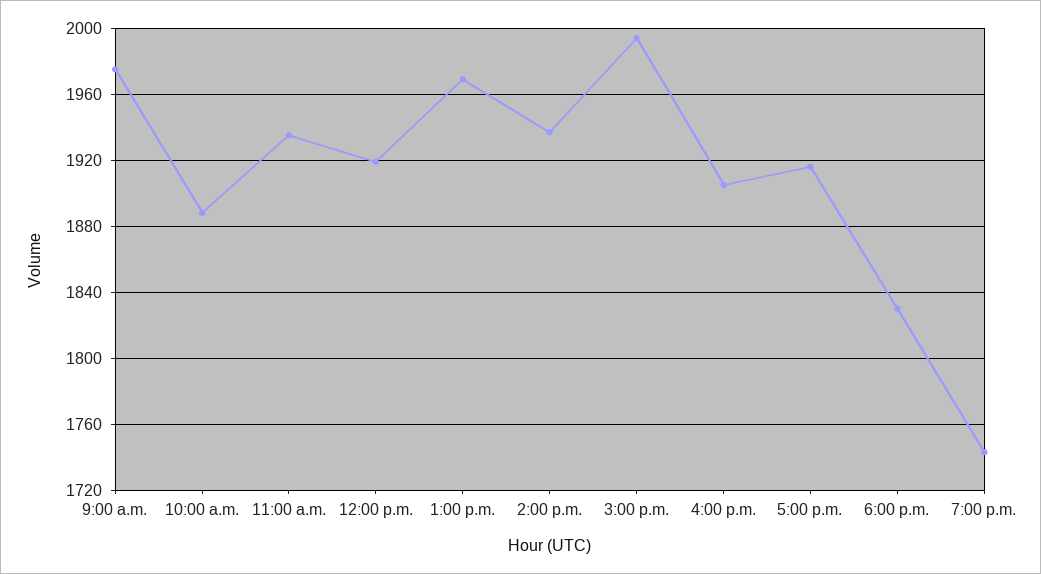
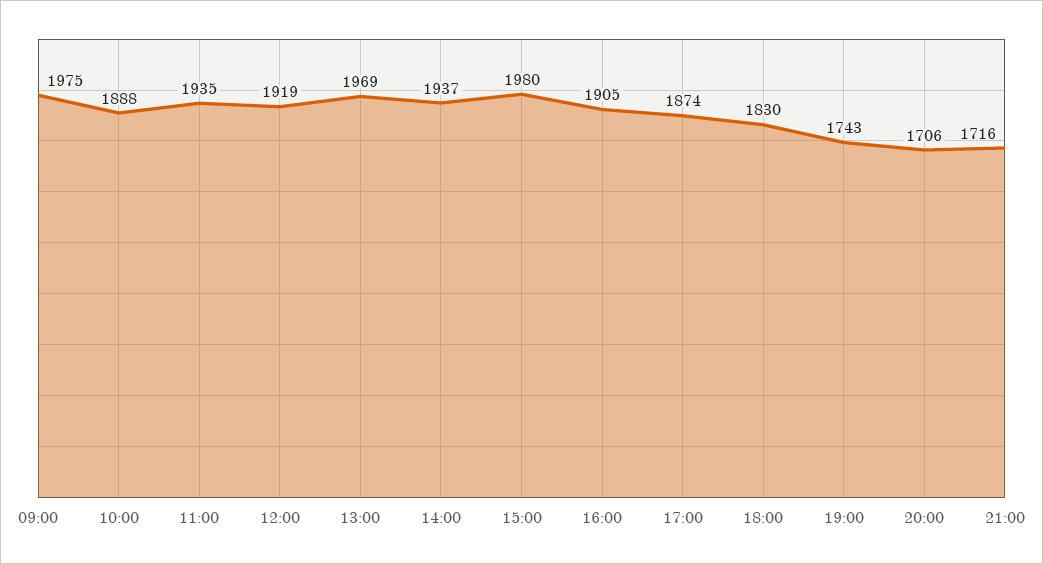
3:00 p.m.: 1995 -> 1980
5:00 p.m.: 1915 -> 1874
20:00: none -> 1706
21:00: none -> 1716

